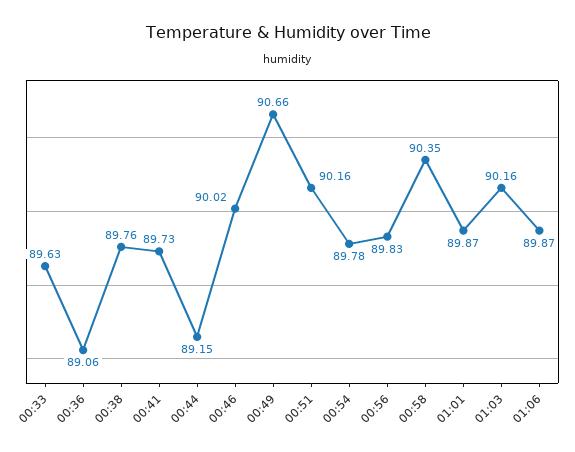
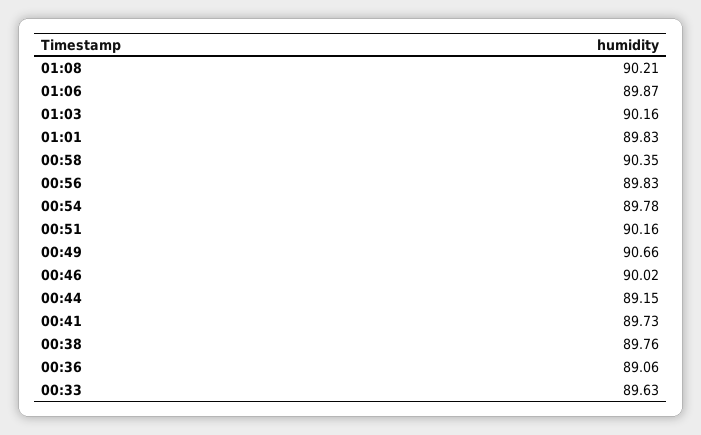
01:01: 89.87 -> 89.83
01:08: none -> 90.21

